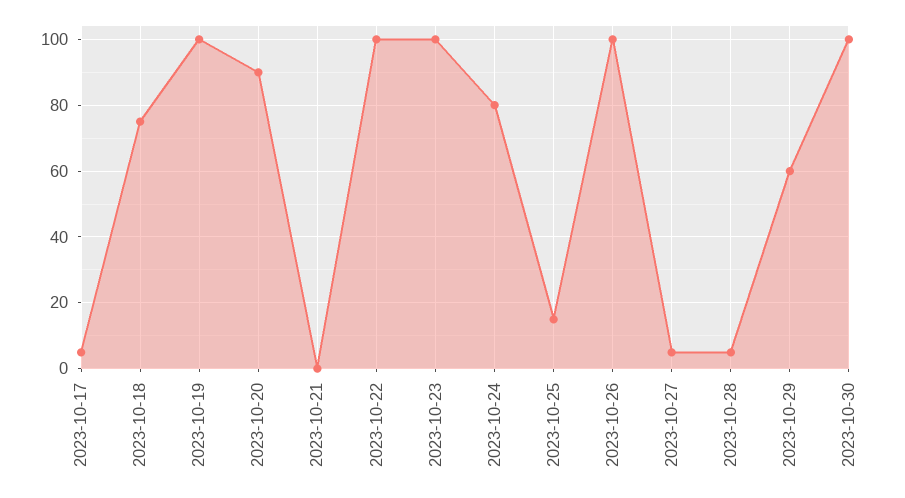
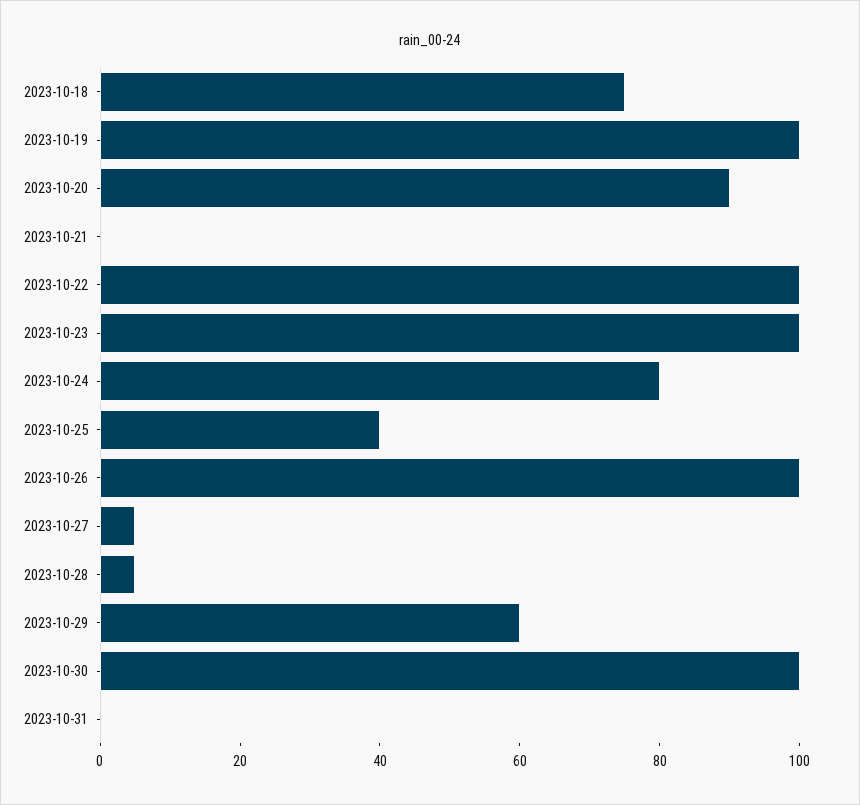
2023-10-17: 5 -> none
2023-10-25: 15 -> 40
2023-10-31: none -> 0

